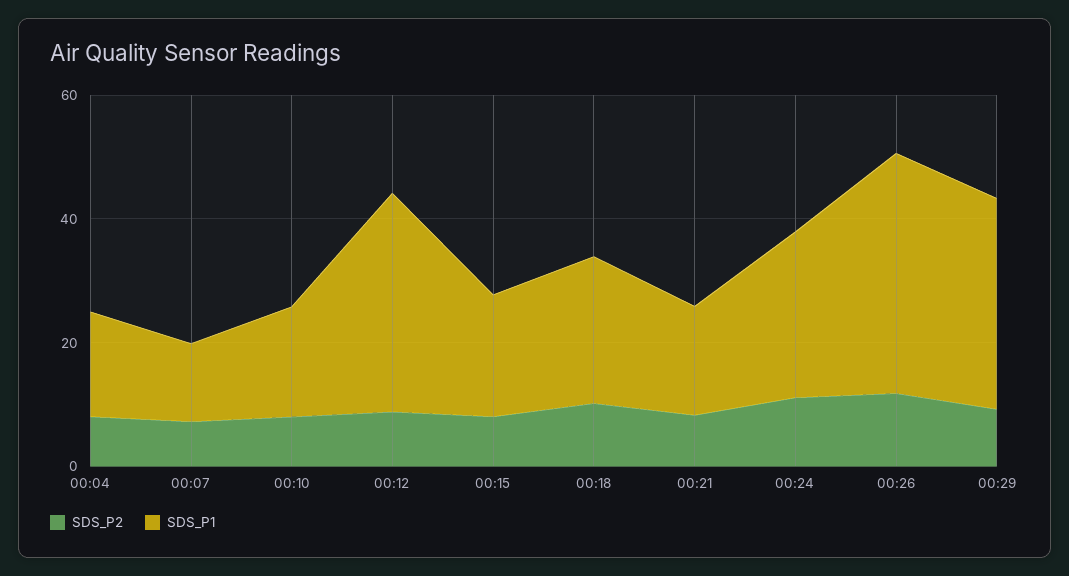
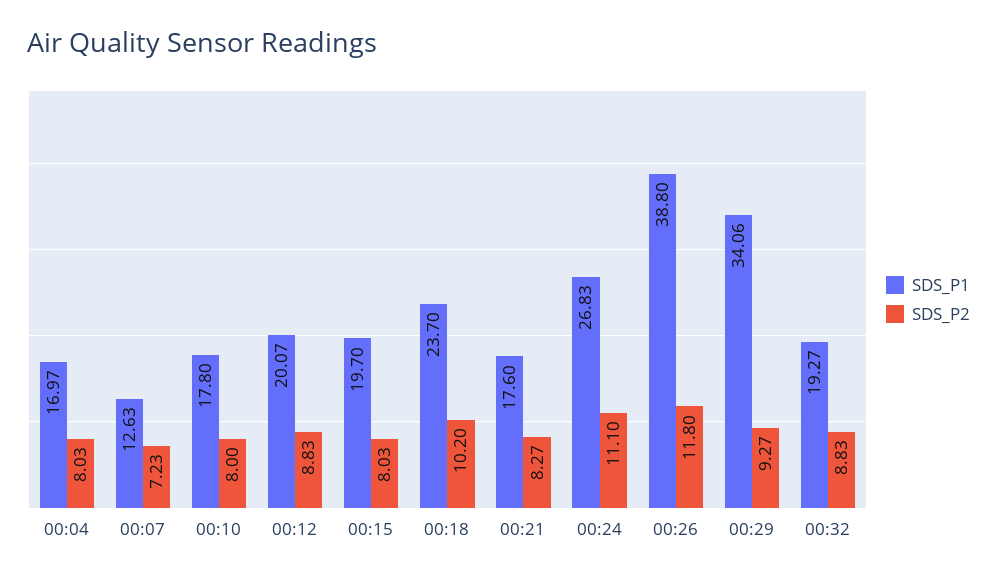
SDS_P1, 00:12: 35 -> 20.07
SDS_P1, 00:32: none -> 19.27
SDS_P2, 00:32: none -> 8.83

